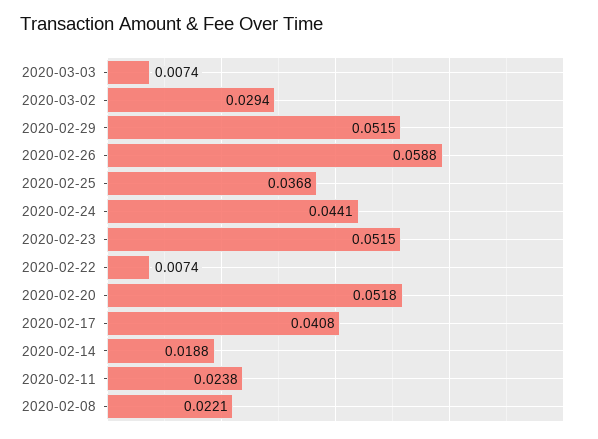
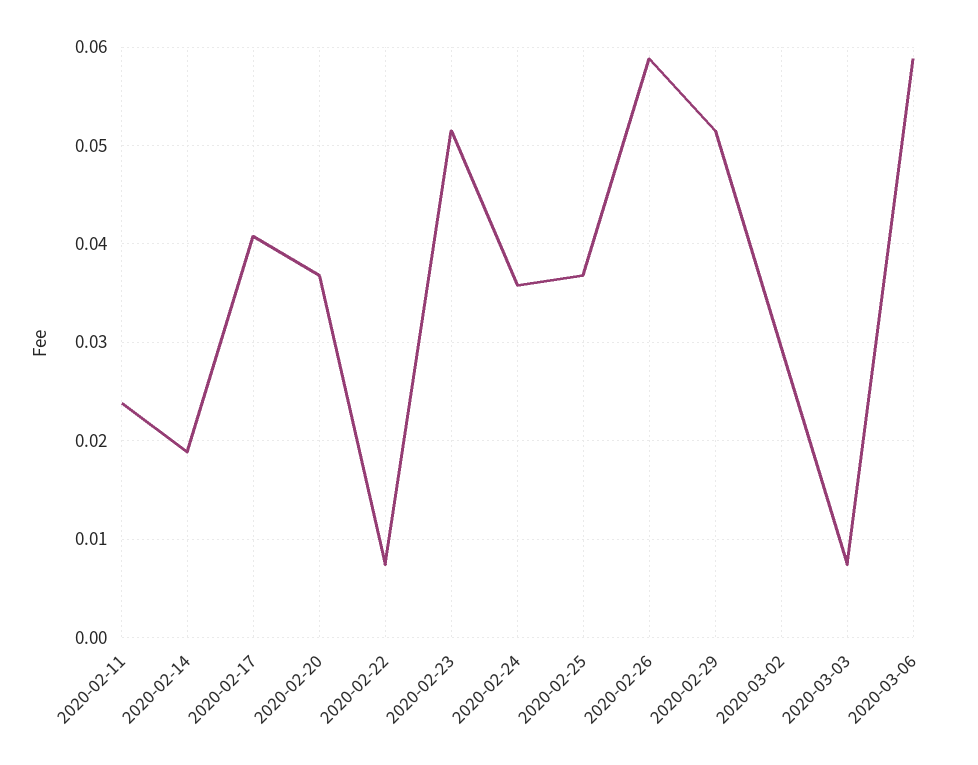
2020-02-24: 0.0441 -> 0.036
2020-02-20: 0.0518 -> 0.037
2020-02-08: 0.0221 -> none
2020-03-06: none -> 0.059

